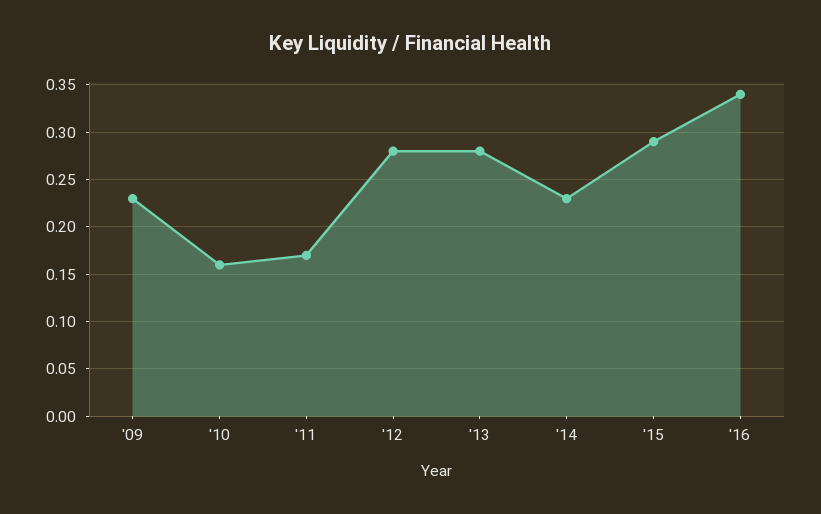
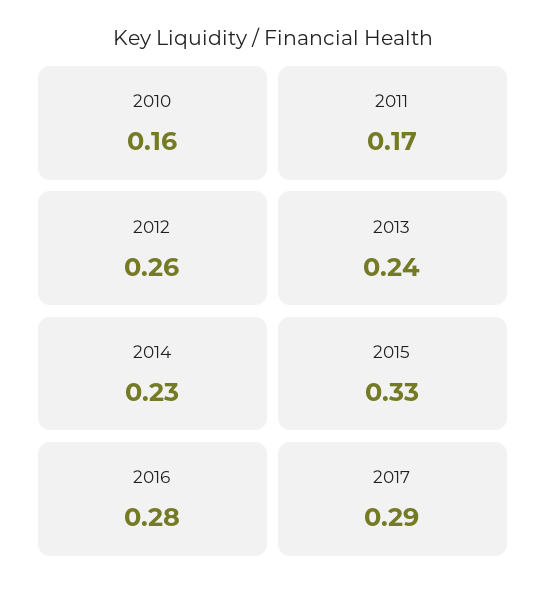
'09: 0.23 -> none
'12: 0.28 -> 0.26
'13: 0.28 -> 0.24
'15: 0.29 -> 0.33
'16: 0.34 -> 0.28
2017: none -> 0.29

